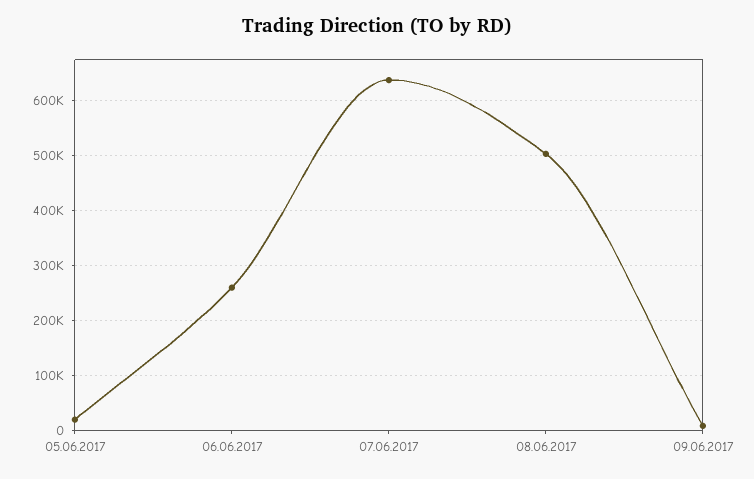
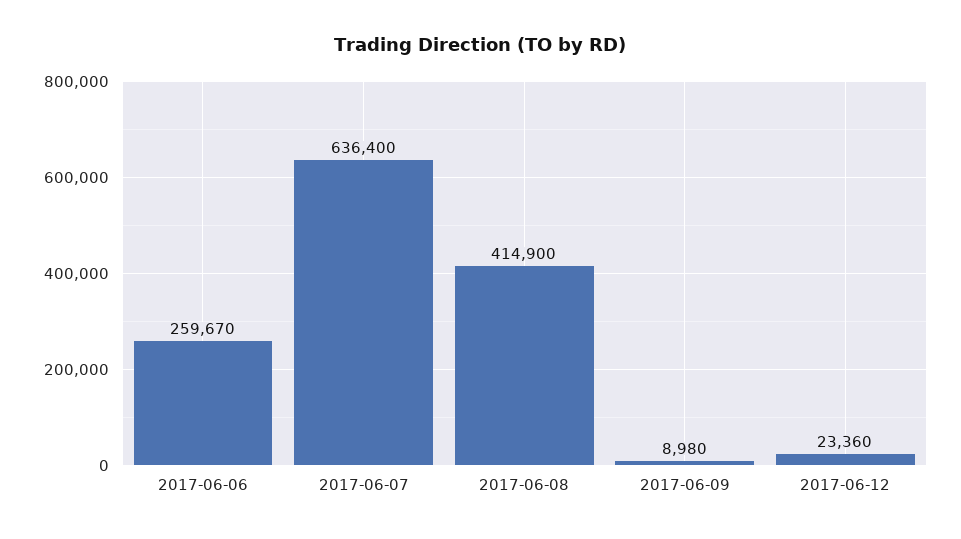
05.06.2017: 20000 -> none
08.06.2017: 500000 -> 414900
2017-06-12: none -> 23360

